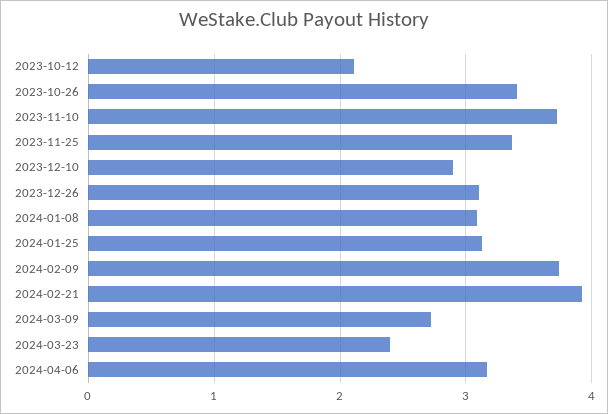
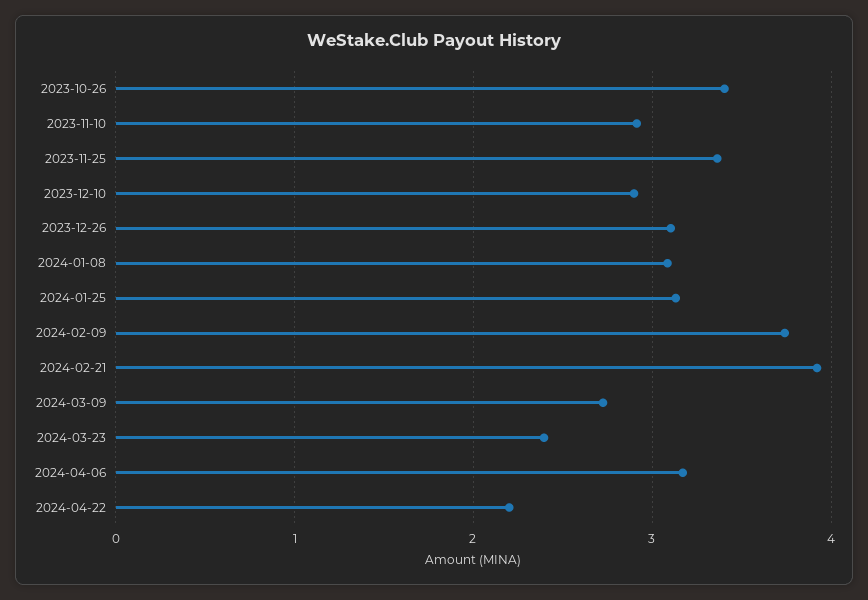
2023-10-12: 2.1 -> none
2023-11-10: 3.7 -> 2.9
2024-04-22: none -> 2.2

